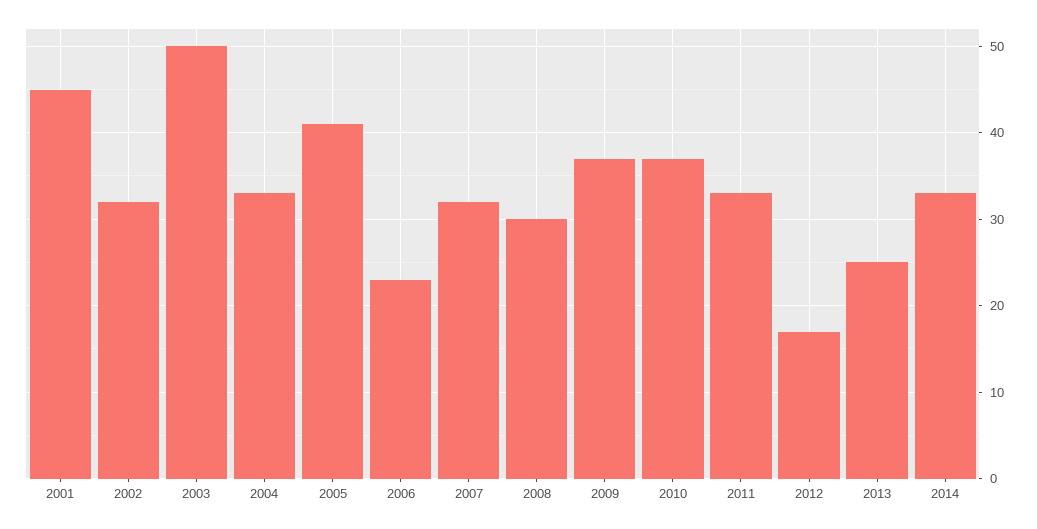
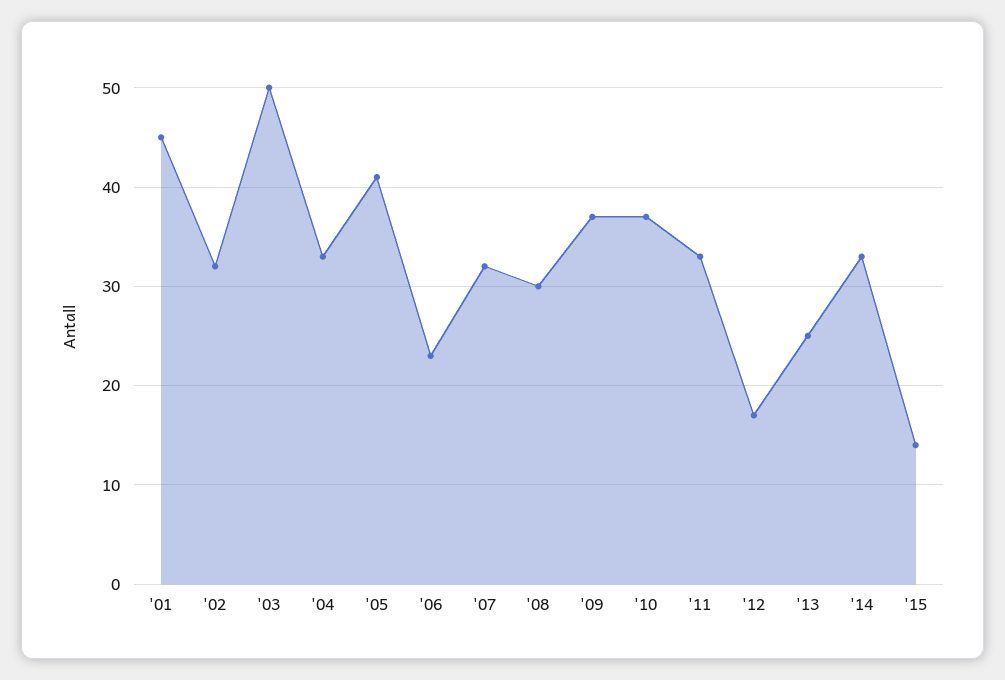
'15: none -> 14

